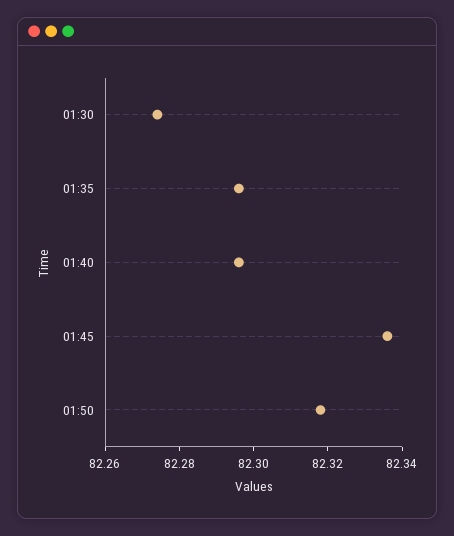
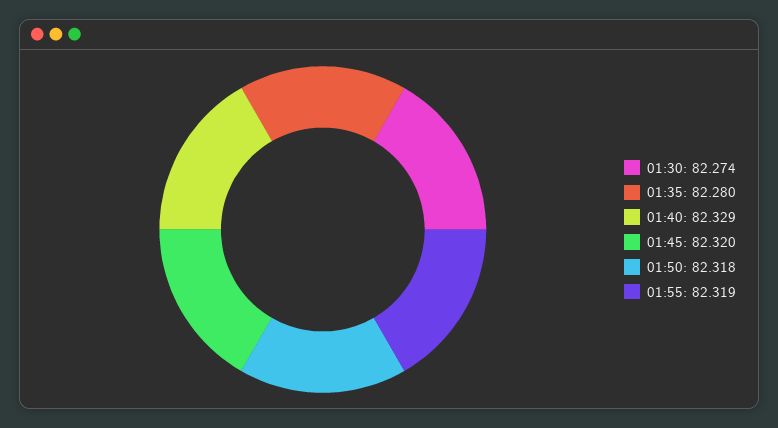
01:35: 82.295 -> 82.28
01:40: 82.295 -> 82.329
01:45: 82.335 -> 82.32
01:55: none -> 82.319

